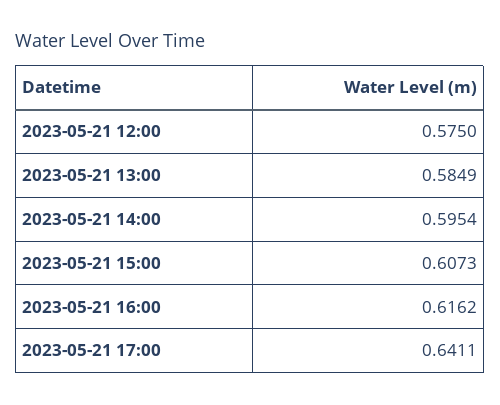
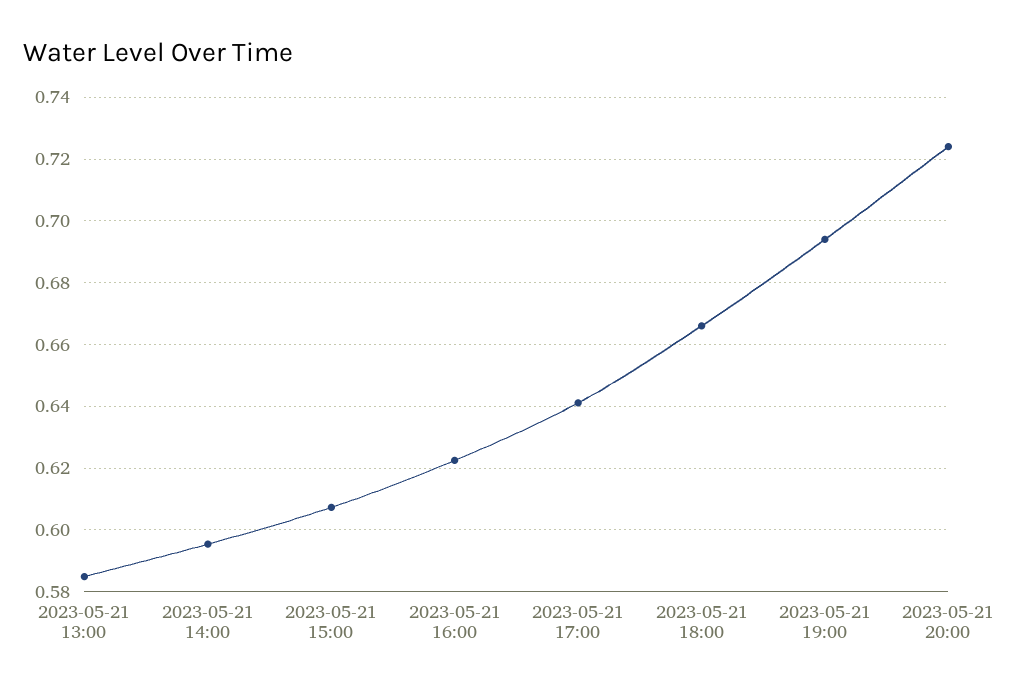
2023-05-21 12:00: 0.575 -> none
2023-05-21 16:00: 0.6162 -> 0.622
2023-05-21 18:00: none -> 0.666
2023-05-21 19:00: none -> 0.694
2023-05-21 20:00: none -> 0.724

